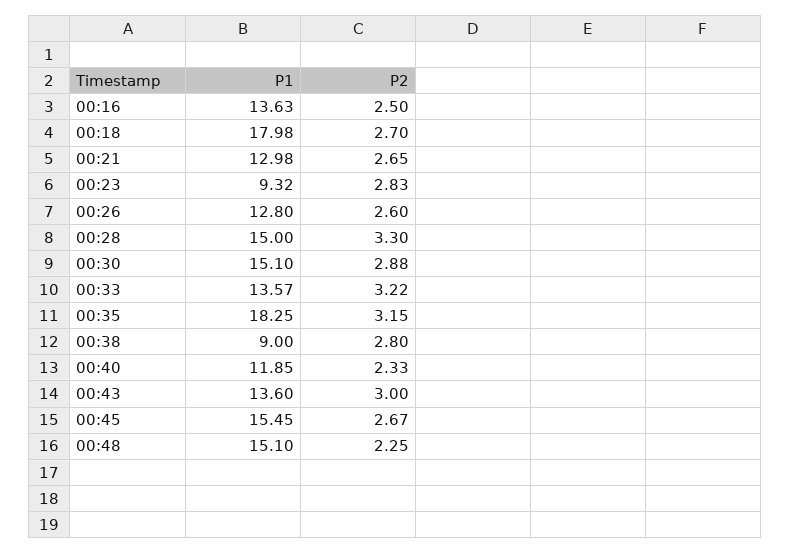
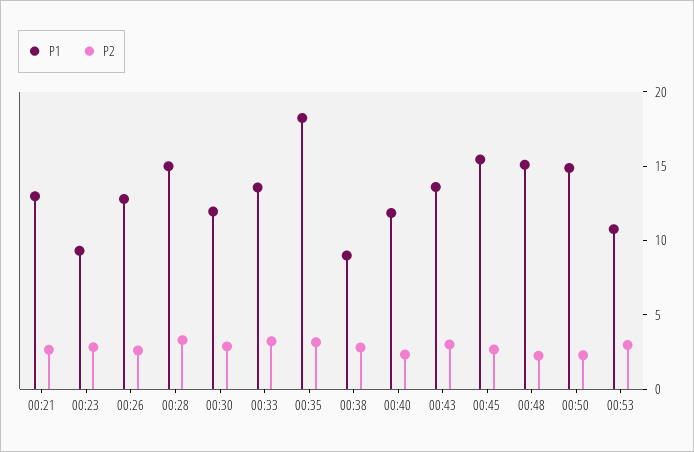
P1, 00:16: 13.63 -> none
P2, 00:16: 2.5 -> none
P1, 00:18: 17.98 -> none
P2, 00:18: 2.7 -> none
P1, 00:30: 15.1 -> 12
P1, 00:50: none -> 15
P2, 00:50: none -> 2
P1, 00:53: none -> 11
P2, 00:53: none -> 3

